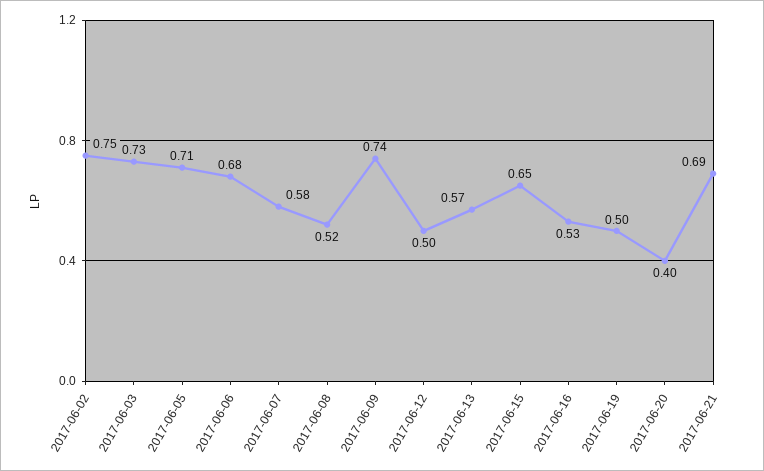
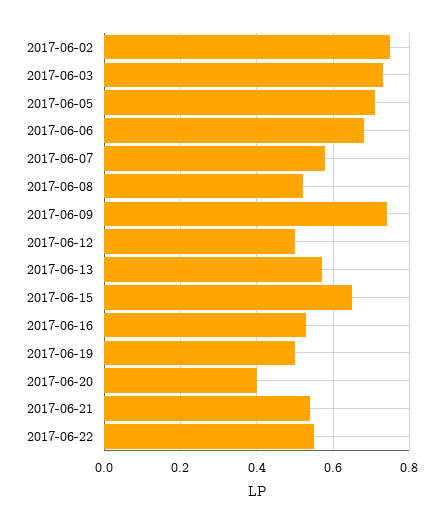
2017-06-21: 0.69 -> 0.55
2017-06-22: none -> 0.55

